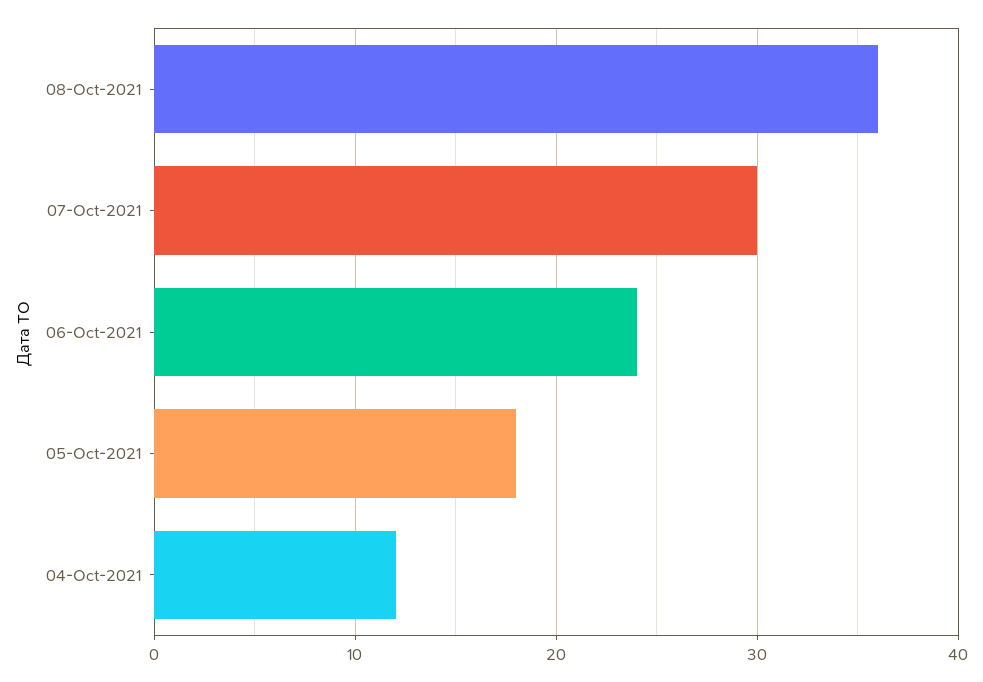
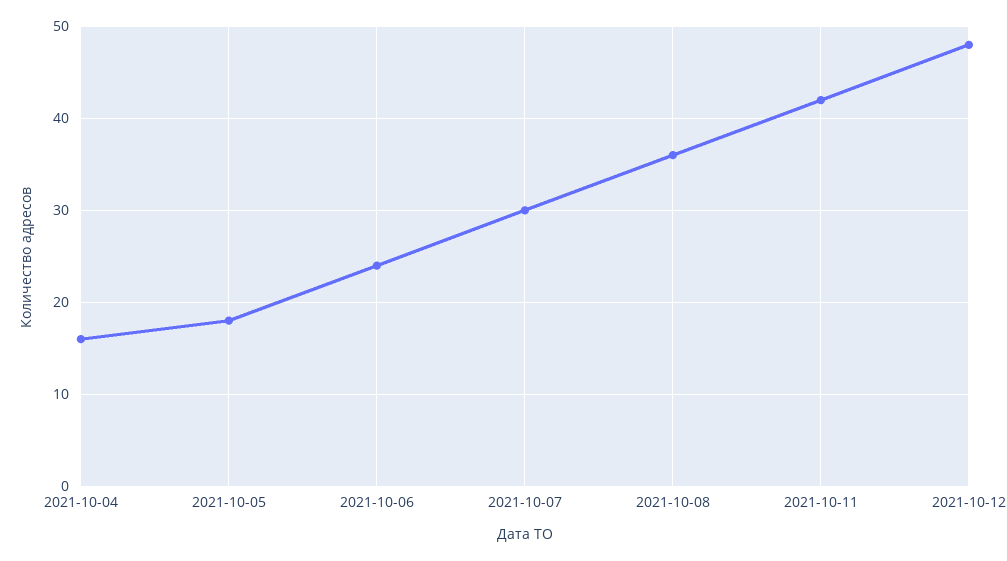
04-Oct-2021: 12 -> 16
2021-10-11: none -> 42
2021-10-12: none -> 48

